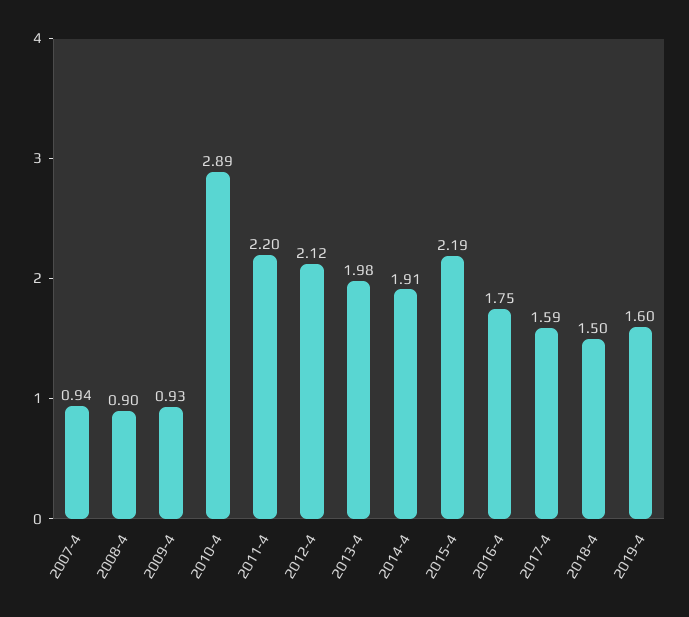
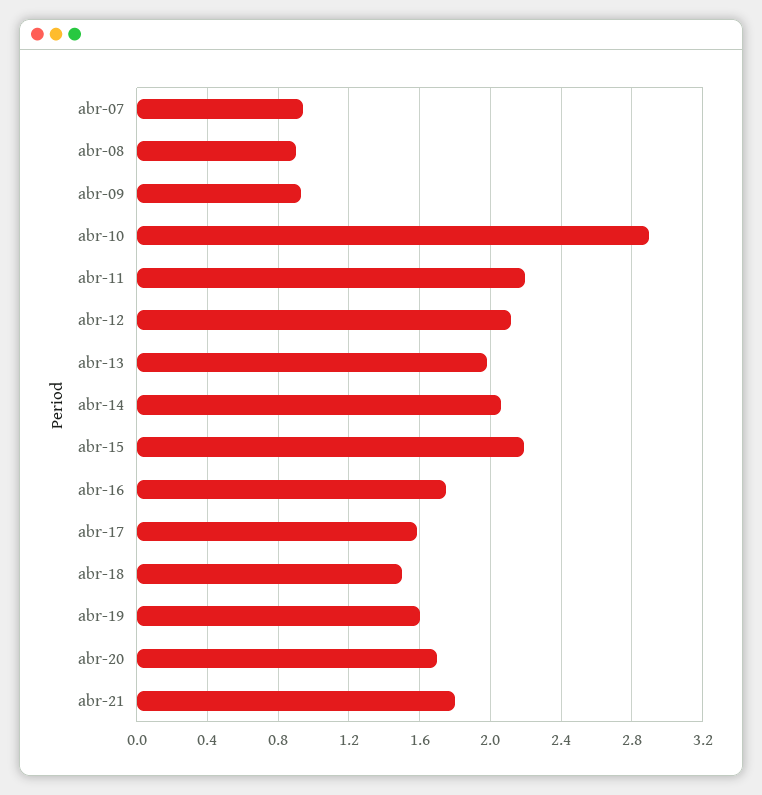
2014-4: 1.91 -> 2.05
abr-20: none -> 1.7
abr-21: none -> 1.8

